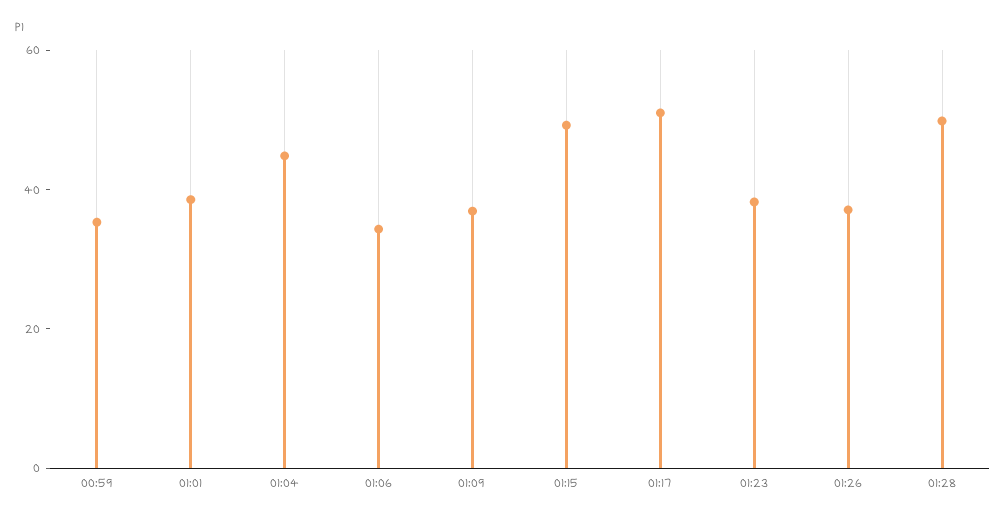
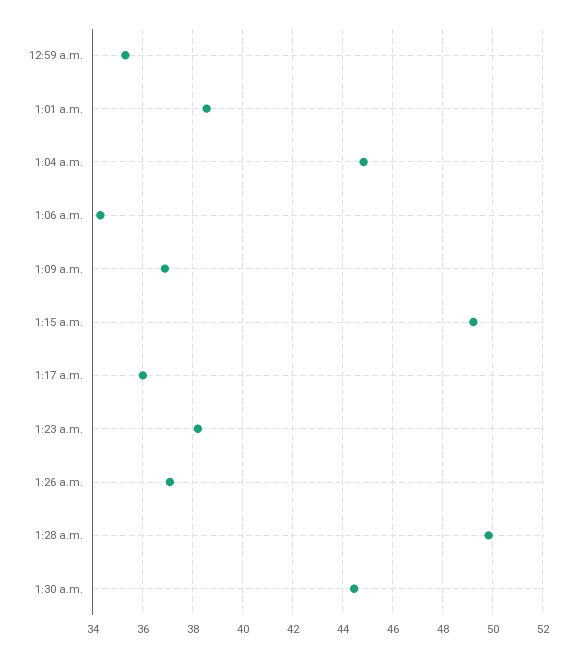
01:17: 50 -> 36
1:30 a.m.: none -> 44.5

